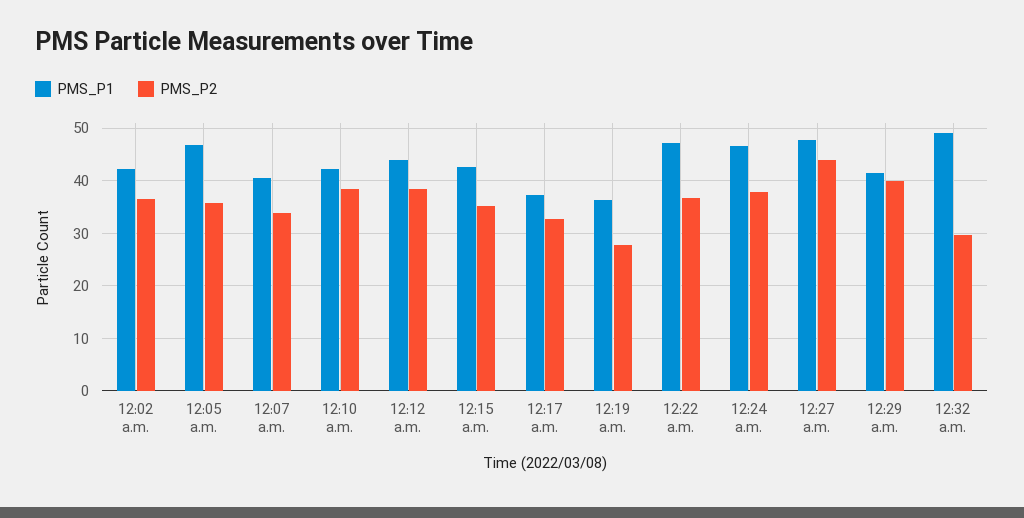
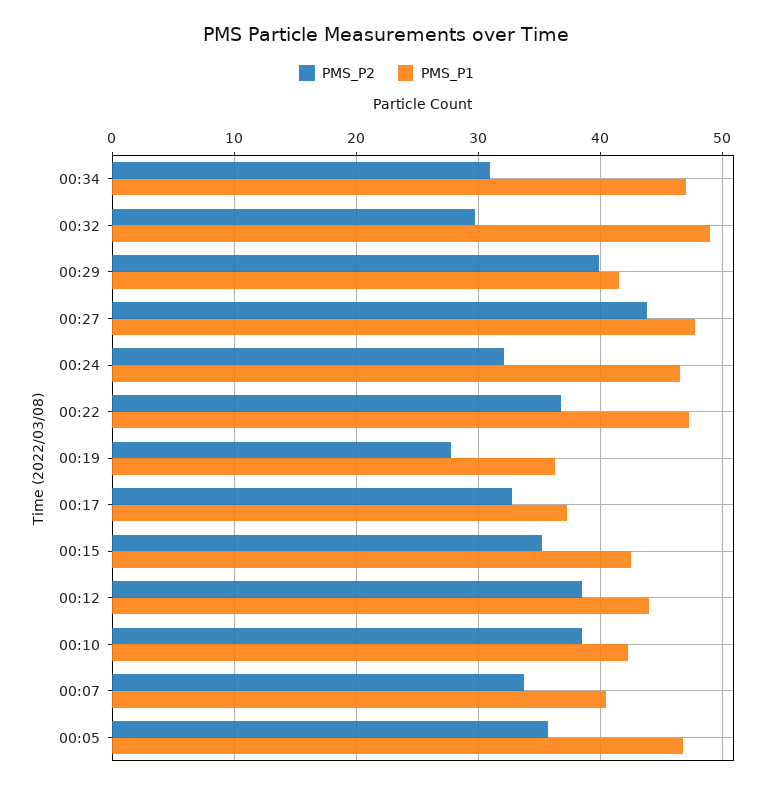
PMS_P1, 12:02 a.m.: 42 -> none
PMS_P2, 12:02 a.m.: 36 -> none
PMS_P2, 12:24 a.m.: 38 -> 32
PMS_P2, 00:34: none -> 31
PMS_P1, 00:34: none -> 47

